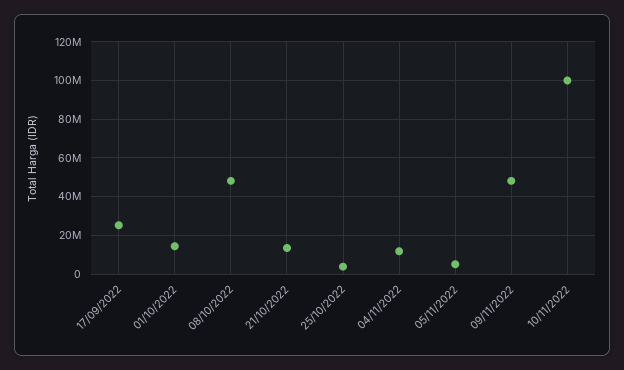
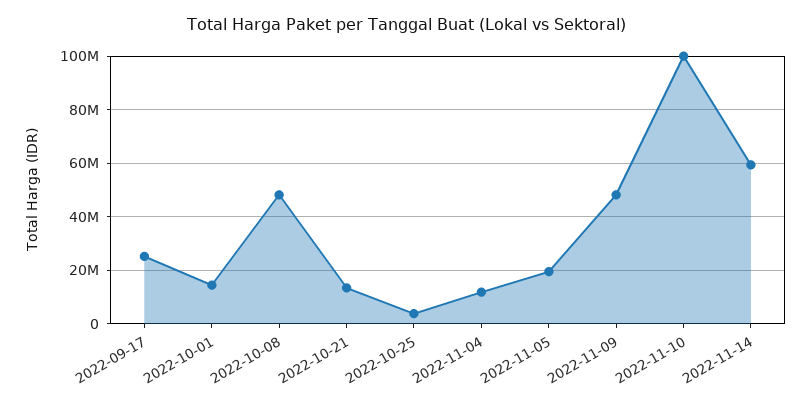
05/11/2022: 5000000 -> 20000000
2022-11-14: none -> 60000000

